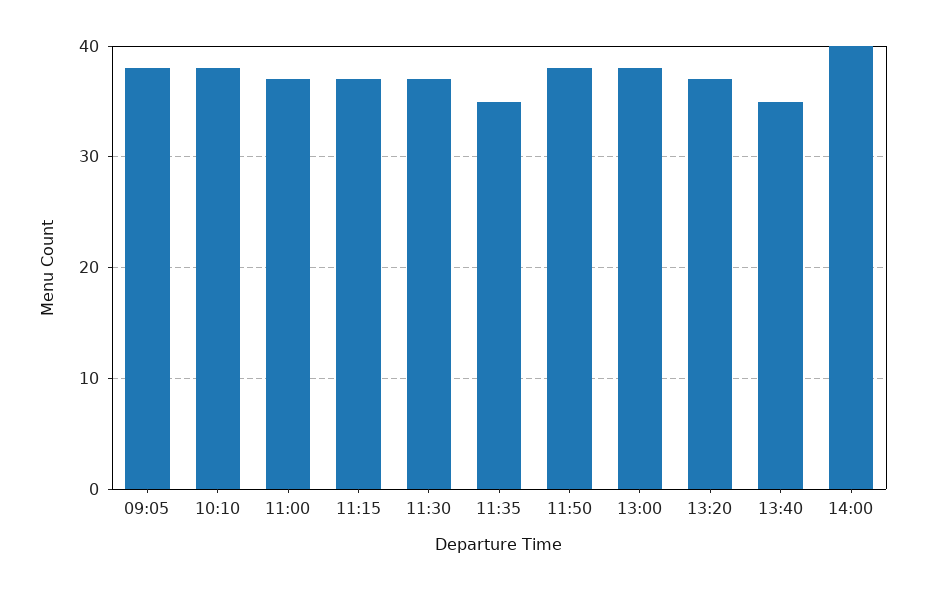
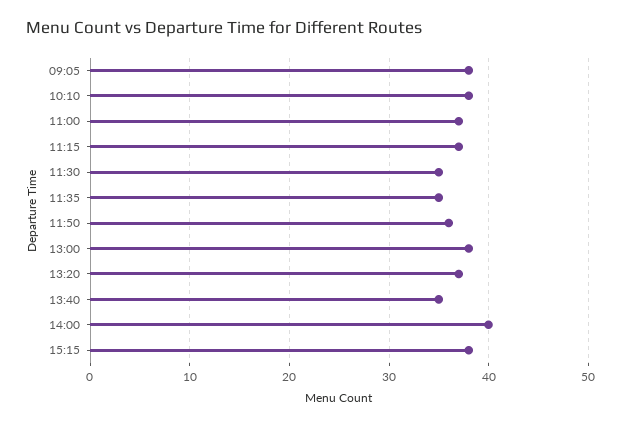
11:30: 37 -> 35
11:50: 38 -> 36
15:15: none -> 38

